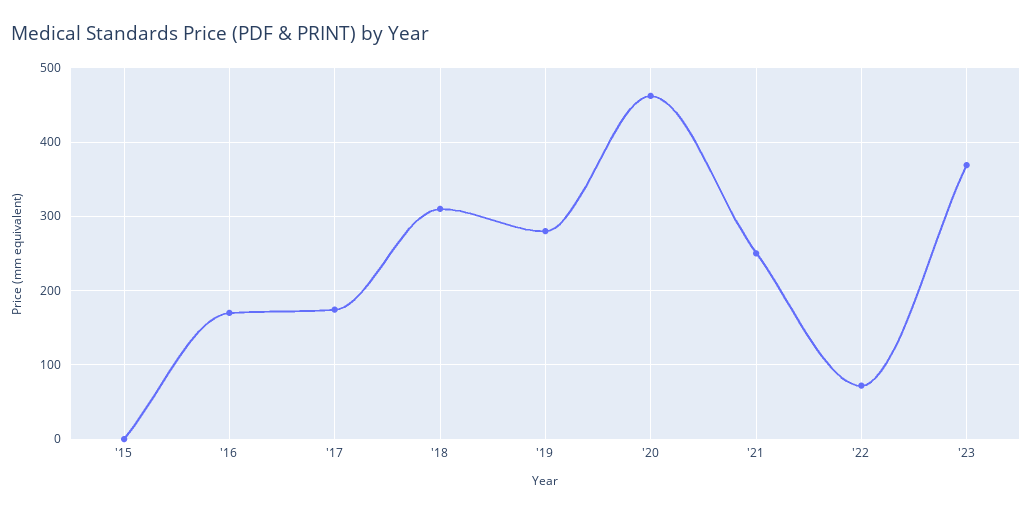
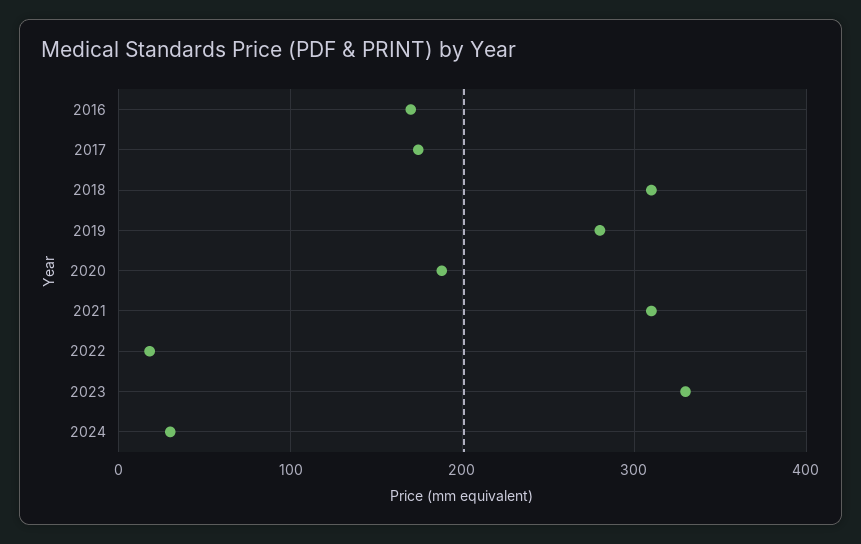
'15: 0 -> none
'20: 460 -> 190
'21: 250 -> 310
'22: 70 -> 20
'23: 370 -> 330
2024: none -> 30

